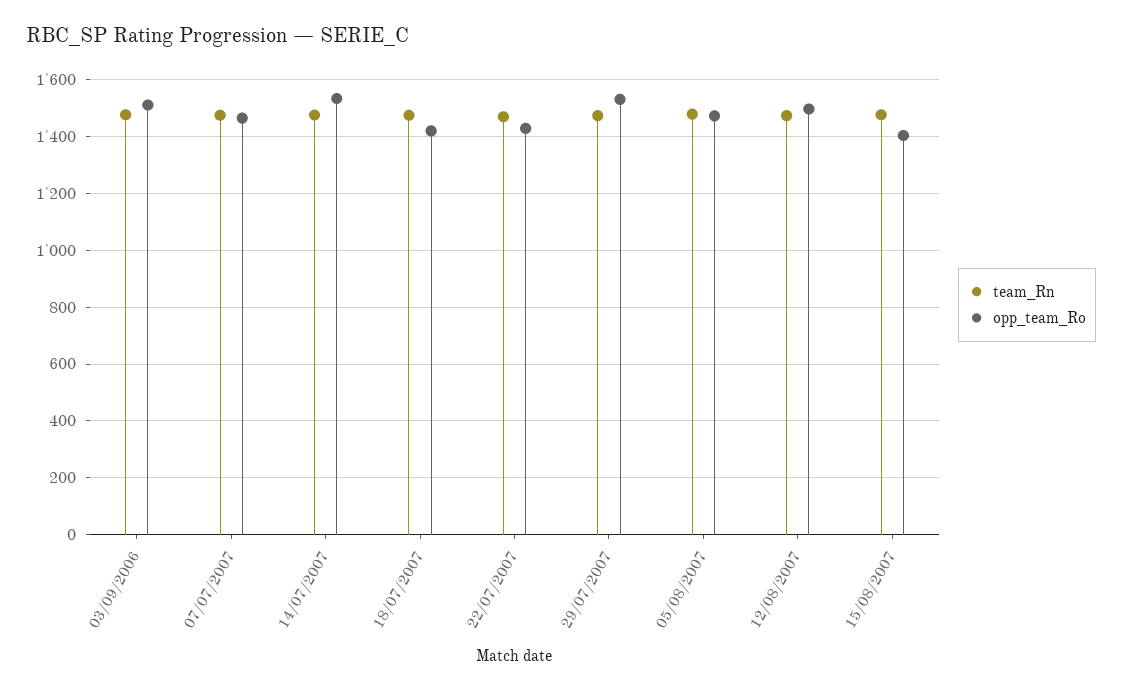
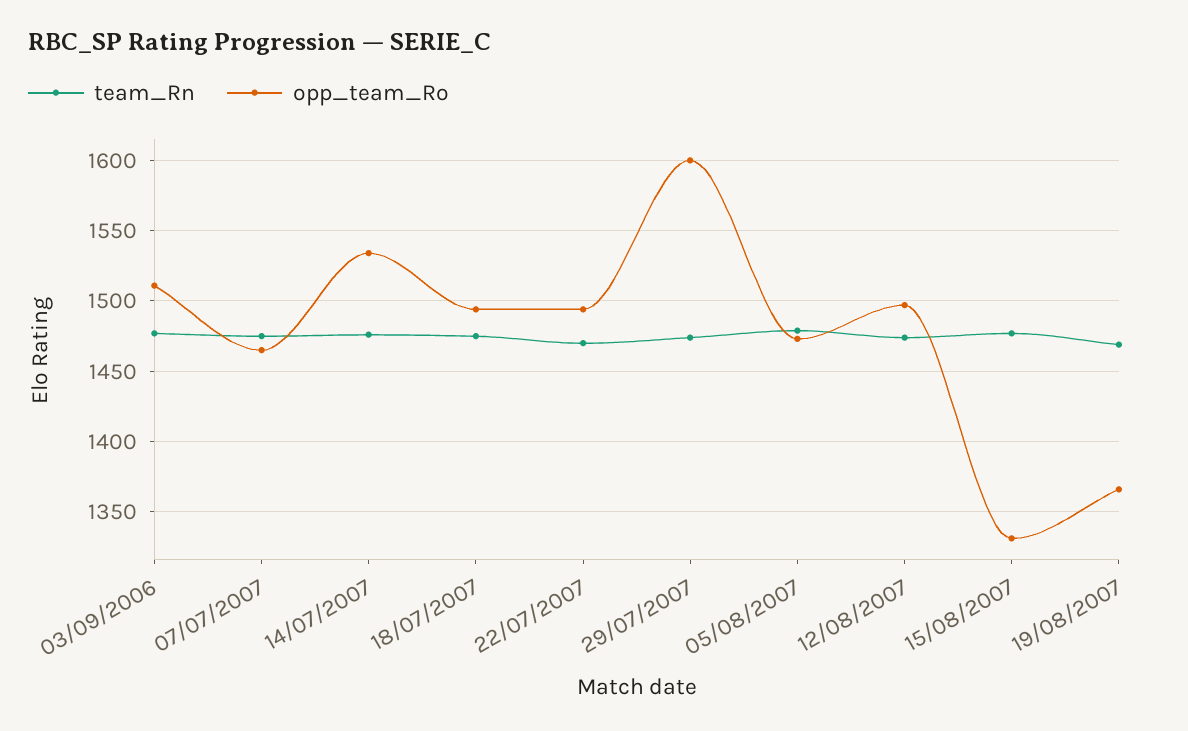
opp_team_Ro, 18/07/2007: 1425 -> 1495
opp_team_Ro, 22/07/2007: 1425 -> 1495
opp_team_Ro, 29/07/2007: 1525 -> 1600
opp_team_Ro, 15/08/2007: 1400 -> 1330
team_Rn, 19/08/2007: none -> 1470
opp_team_Ro, 19/08/2007: none -> 1365

